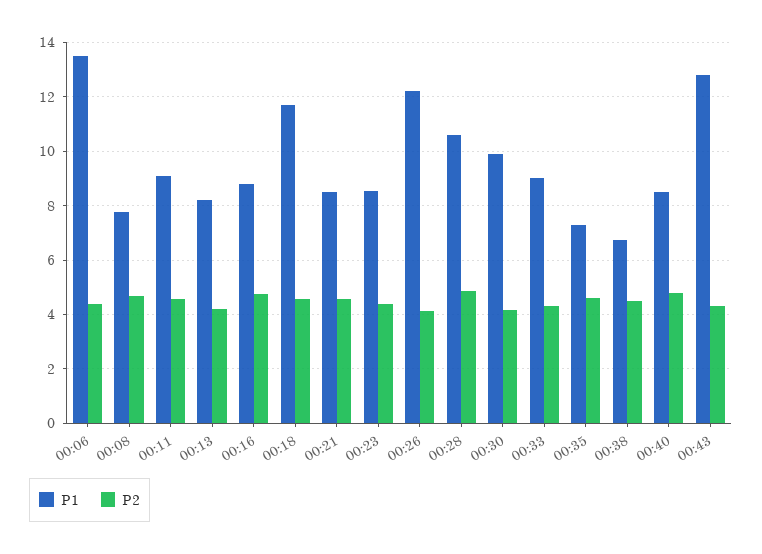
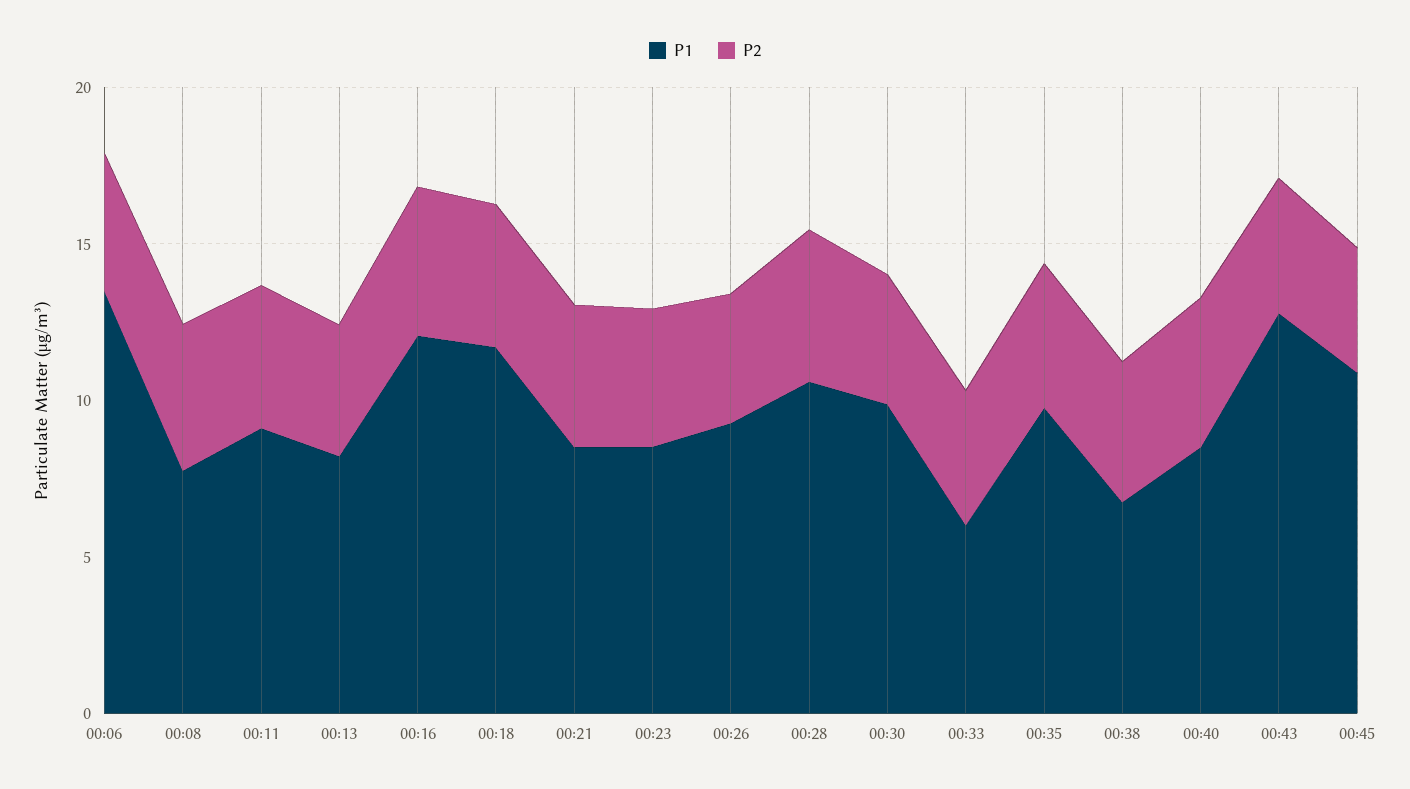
P1, 00:16: 8.75 -> 12
P1, 00:26: 12.25 -> 9
P1, 00:33: 9 -> 6
P1, 00:35: 7.25 -> 10
P1, 00:45: none -> 11
P2, 00:45: none -> 4

